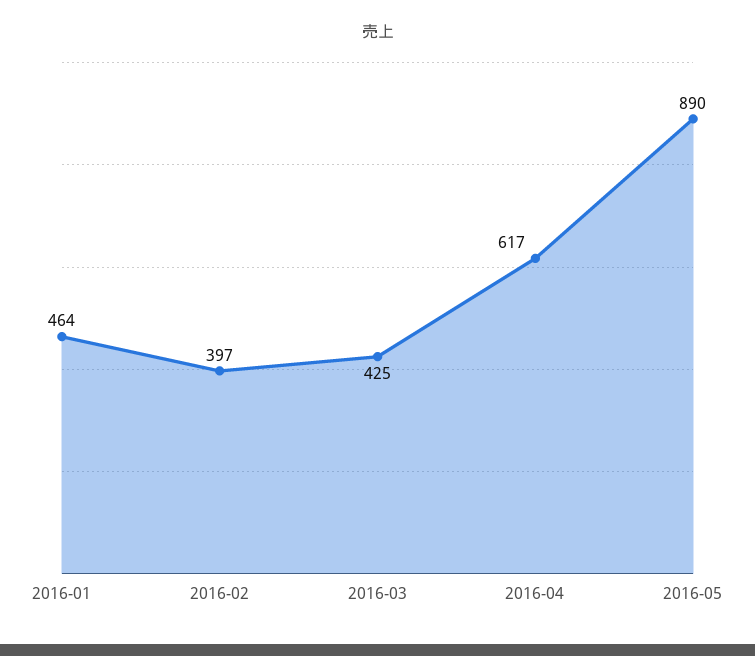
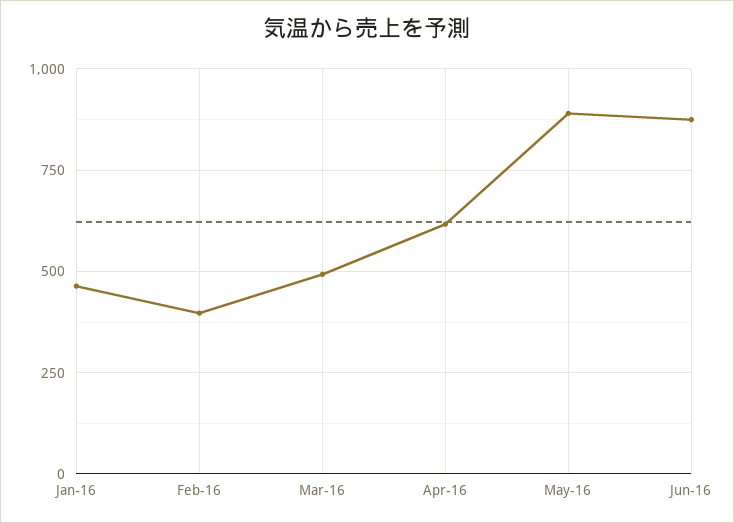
2016-03: 425 -> 500
Jun-16: none -> 875

